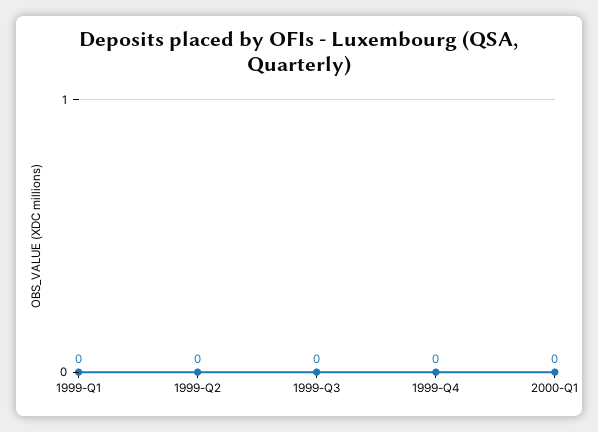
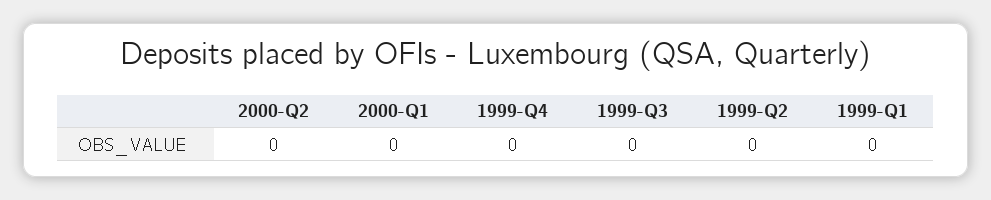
2000-Q2: none -> 0

